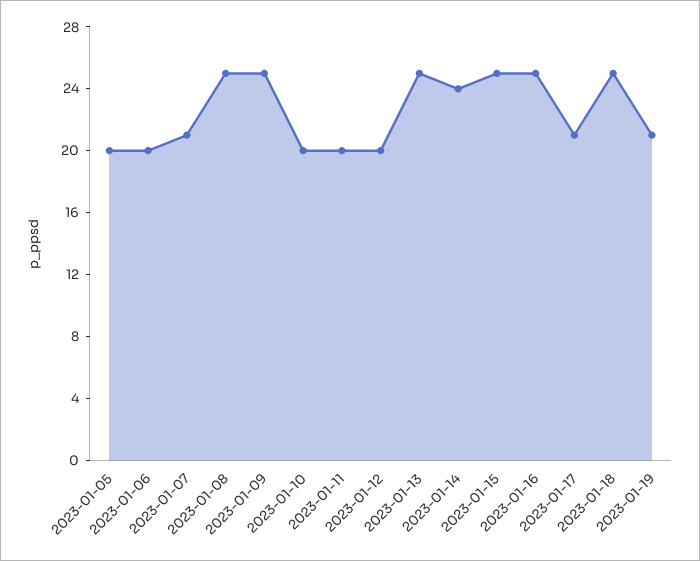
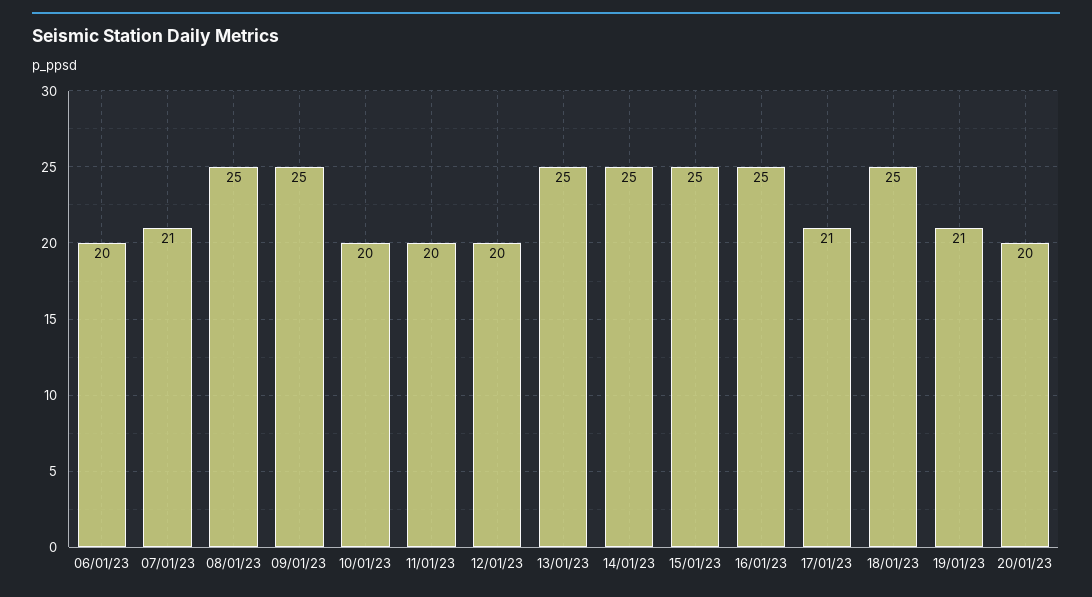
2023-01-05: 20 -> none
2023-01-14: 24 -> 25
20/01/23: none -> 20

